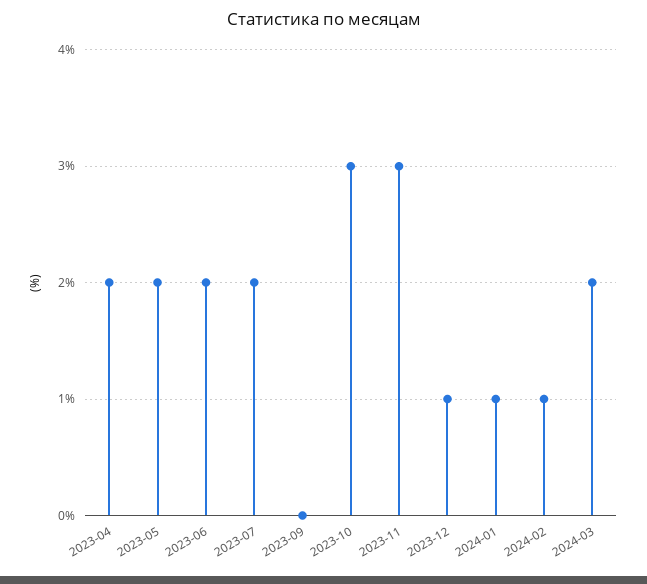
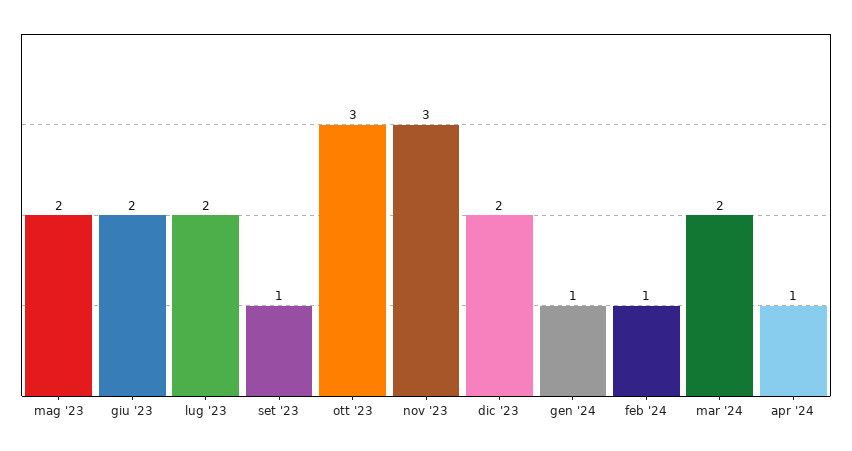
2023-04: 2 -> none
2023-09: 0 -> 1
2023-12: 1 -> 2
apr '24: none -> 1

